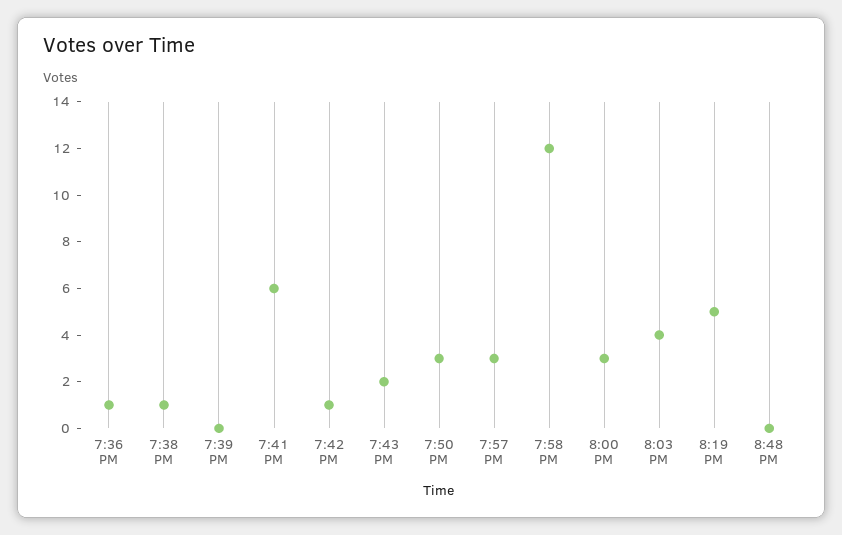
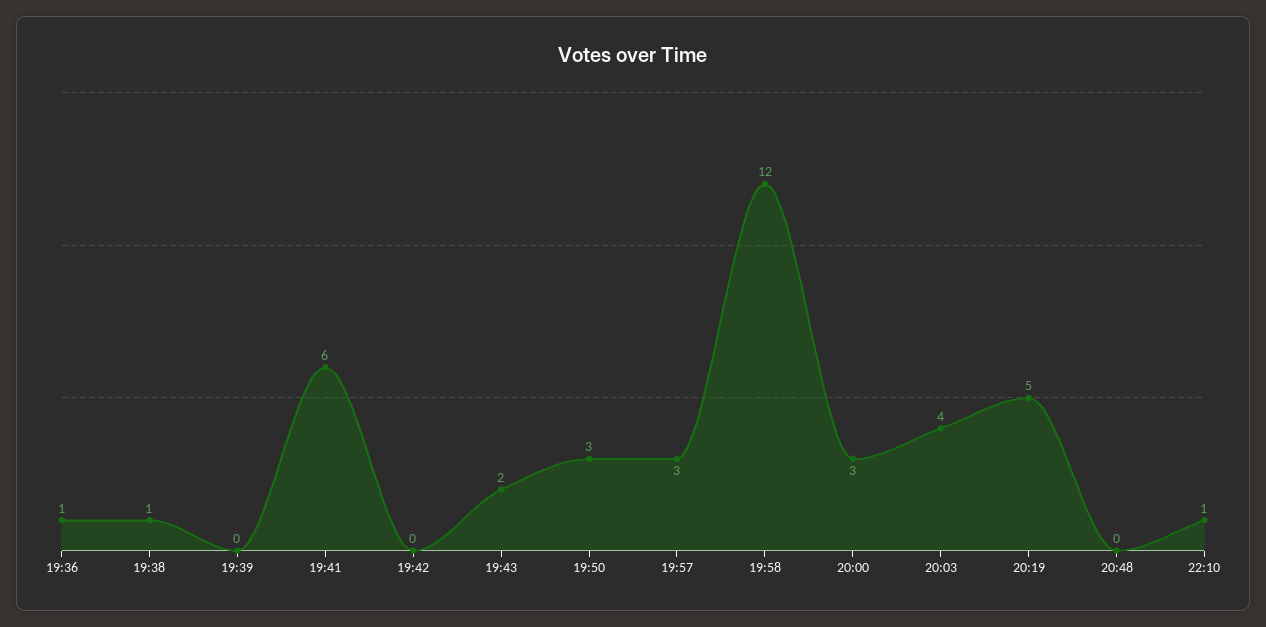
7:42 PM: 1 -> 0
22:10: none -> 1

